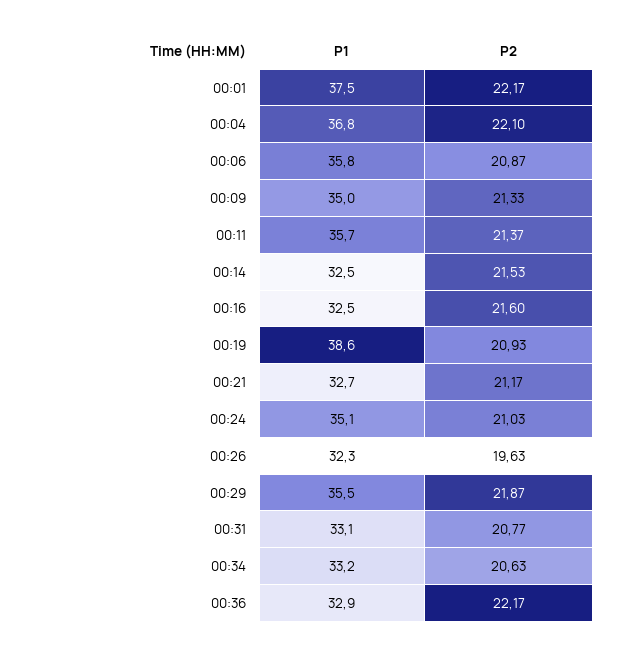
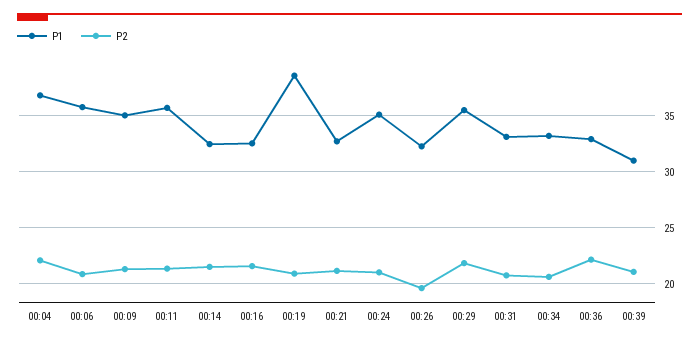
P1, 00:01: 37.5 -> none
P2, 00:01: 22.17 -> none
P1, 00:39: none -> 31
P2, 00:39: none -> 21

